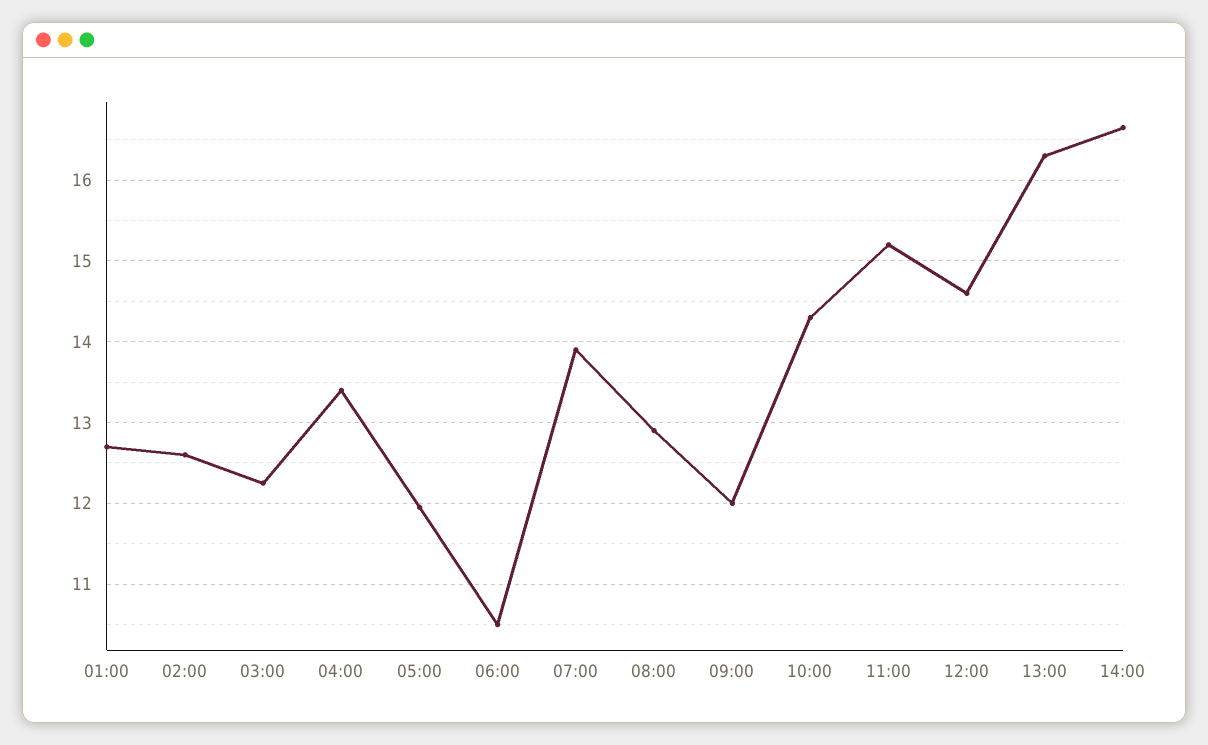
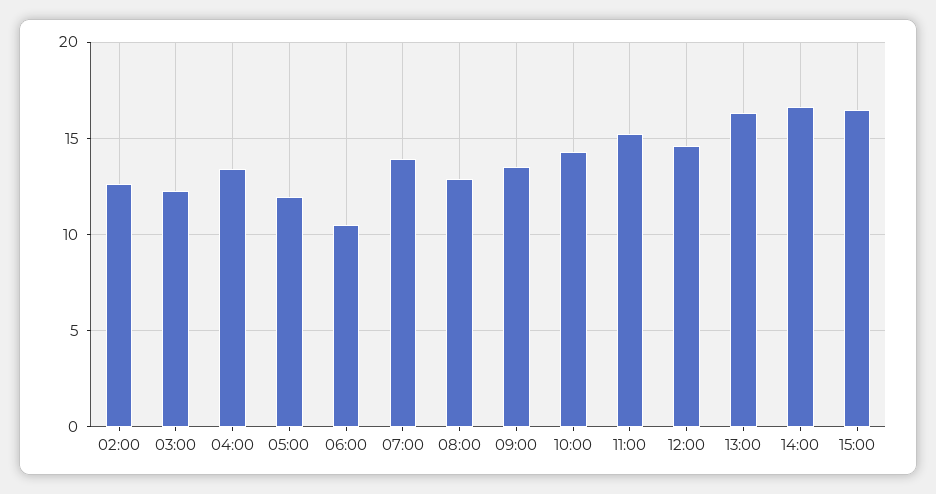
01:00: 12.7 -> none
09:00: 12 -> 13.5
15:00: none -> 16.5

